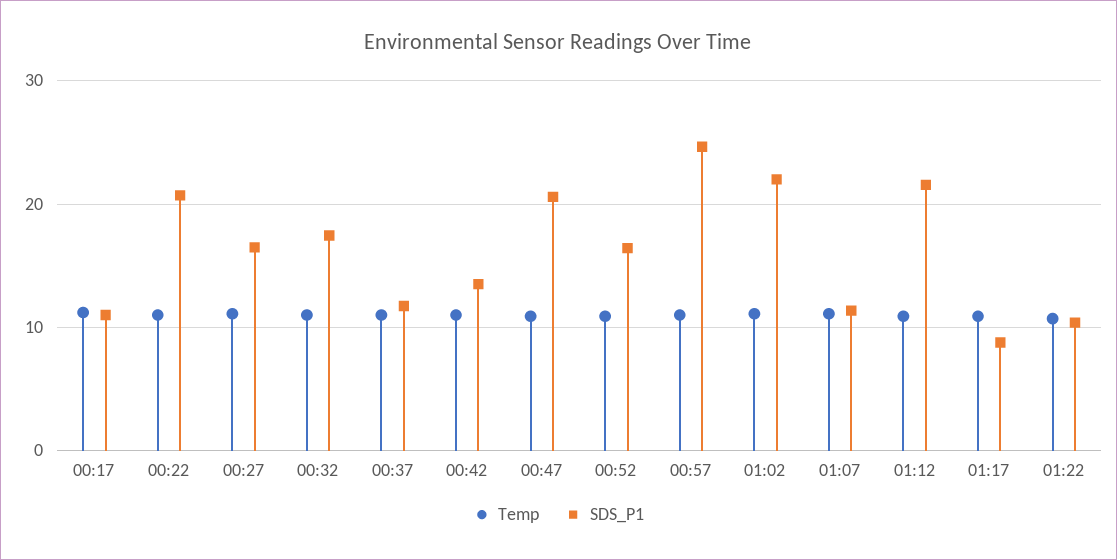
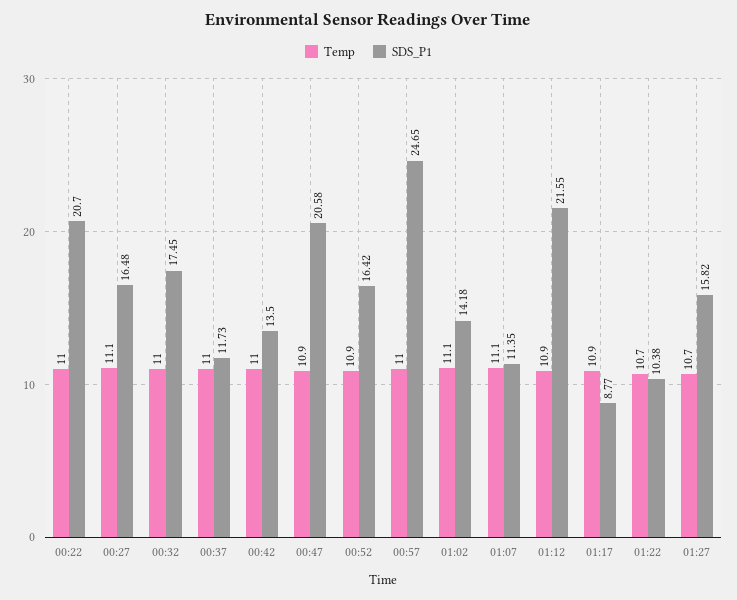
Temp, 00:17: 11 -> none
SDS_P1, 00:17: 11 -> none
SDS_P1, 01:02: 22 -> 14.18
Temp, 01:27: none -> 10.7
SDS_P1, 01:27: none -> 15.82

